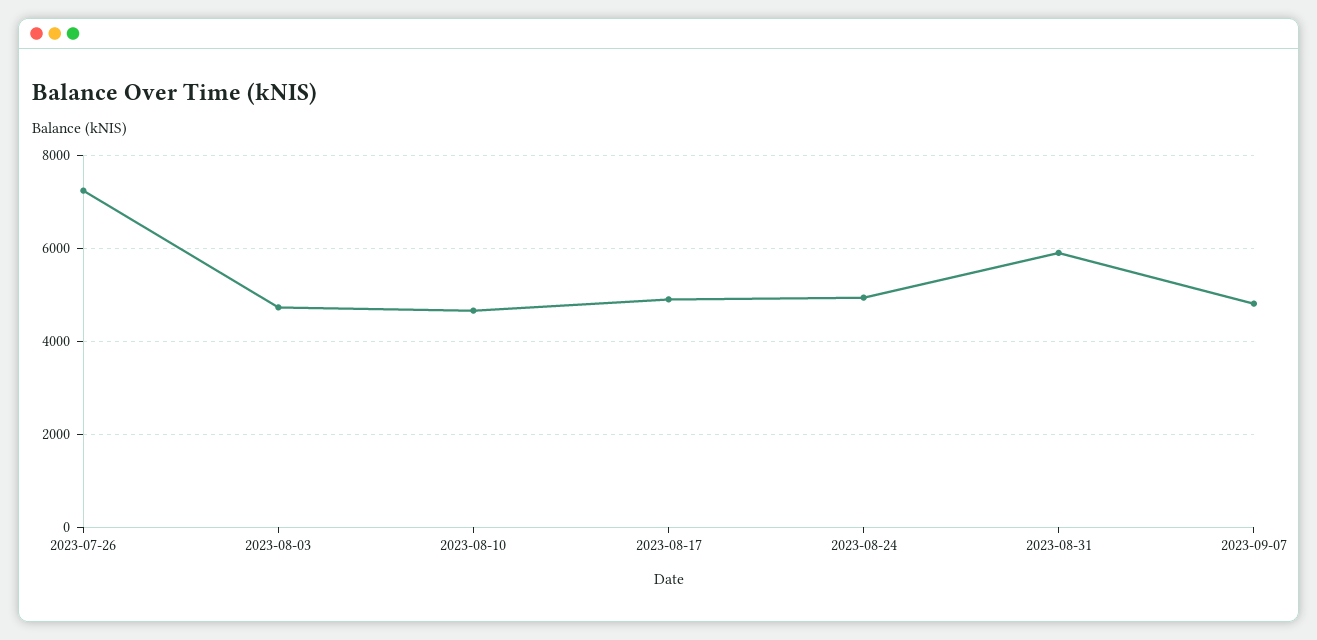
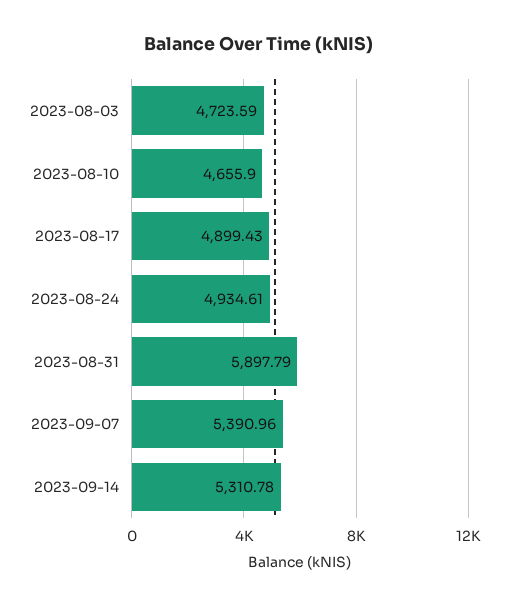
2023-07-26: 7200 -> none
2023-09-07: 4800 -> 5390.96
2023-09-14: none -> 5310.78

